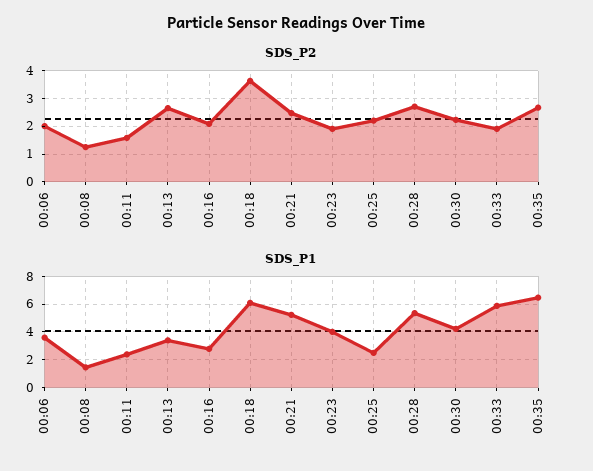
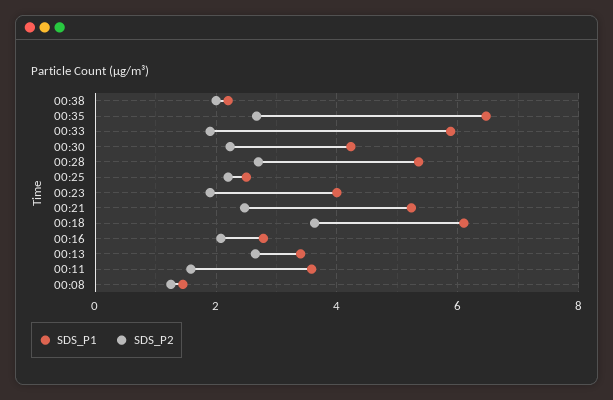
SDS_P2, 00:06: 2 -> none
SDS_P1, 00:06: 3.5 -> none
SDS_P1, 00:11: 2.5 -> 3.6
SDS_P1, 00:38: none -> 2.2
SDS_P2, 00:38: none -> 2

